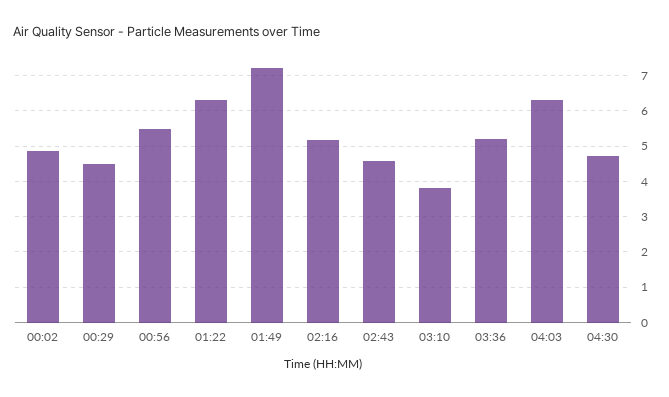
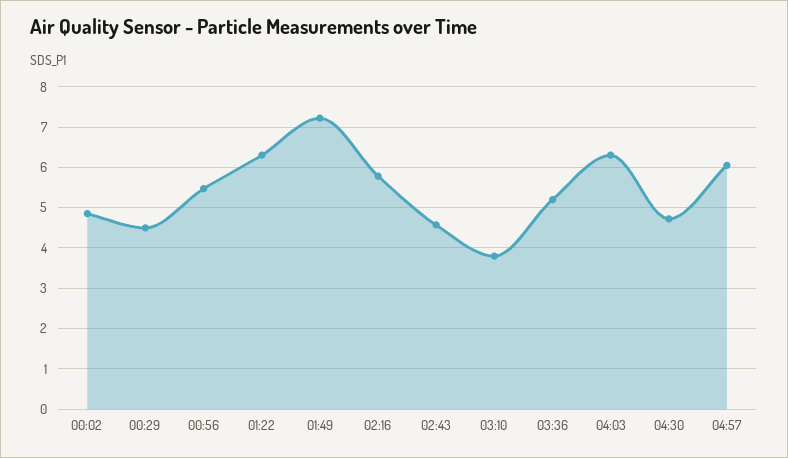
02:16: 5.2 -> 5.8
04:57: none -> 6

